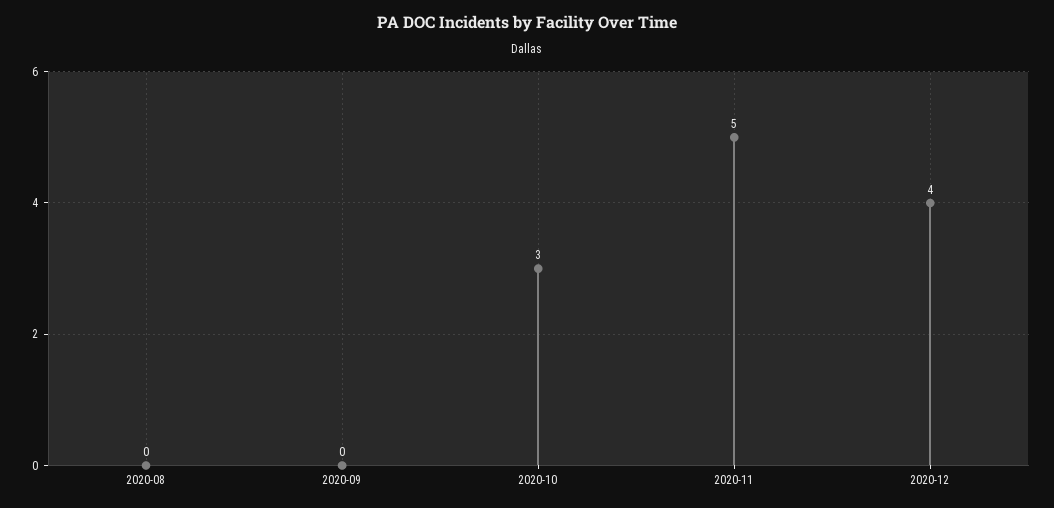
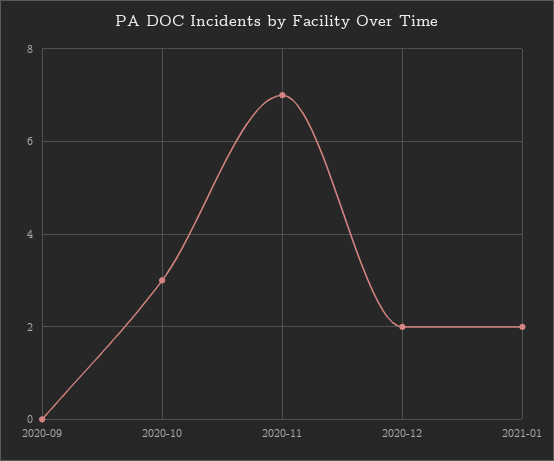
2020-08: 0 -> none
2020-11: 5 -> 7
2020-12: 4 -> 2
2021-01: none -> 2

